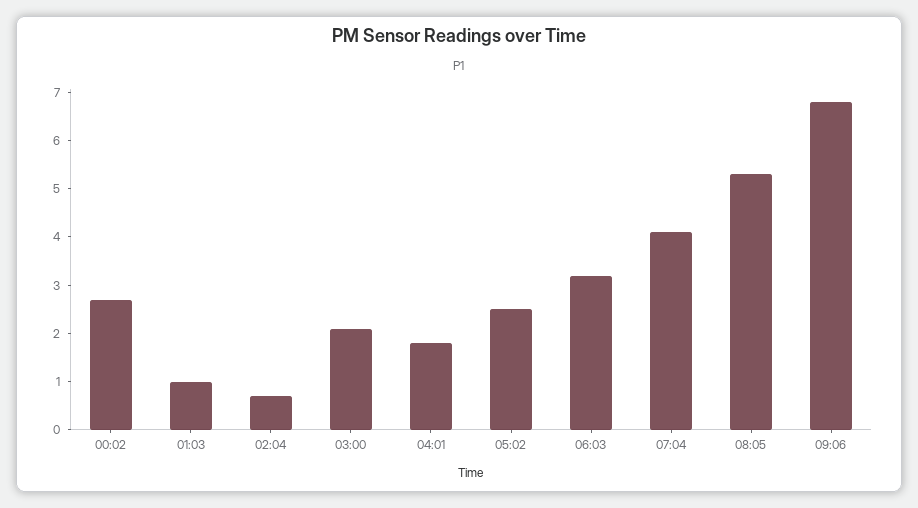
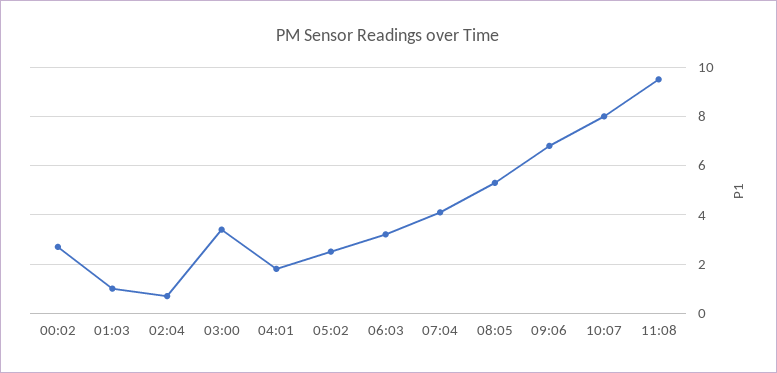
03:00: 2 -> 3.5
10:07: none -> 8
11:08: none -> 9.5

